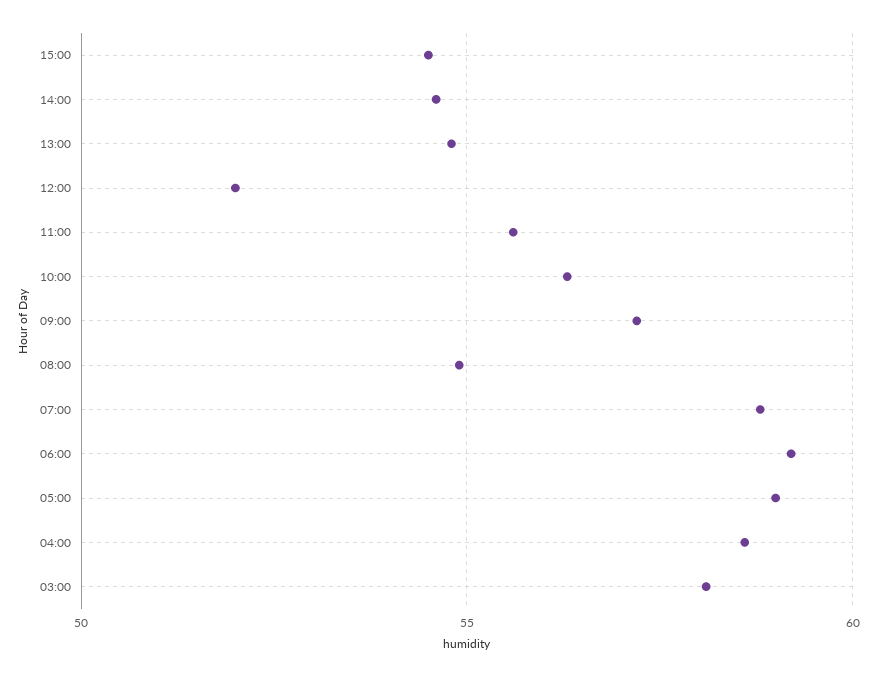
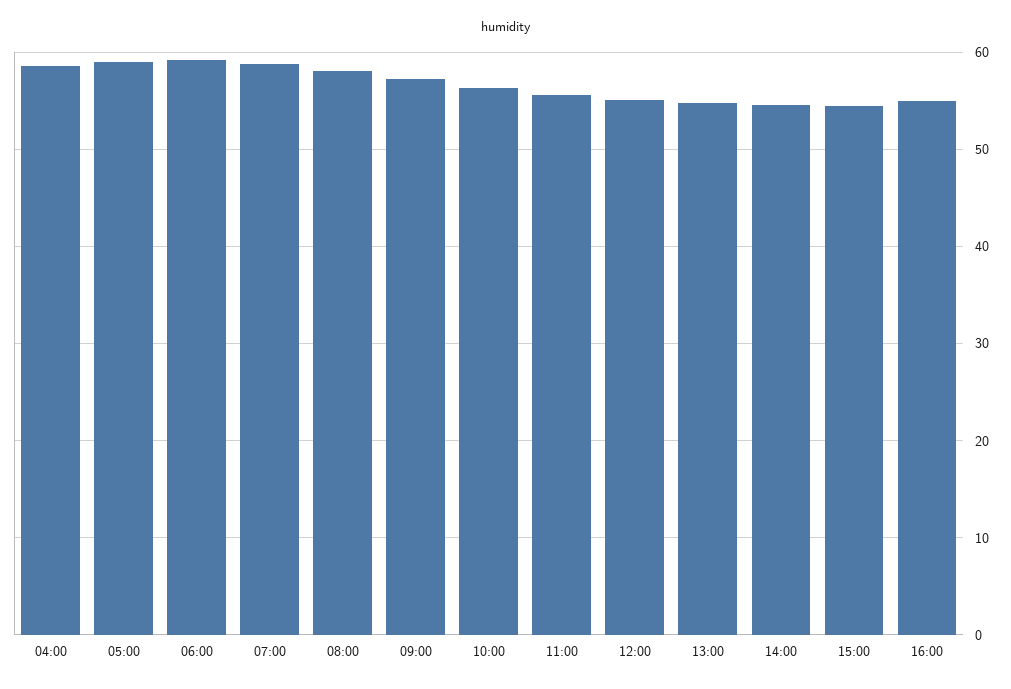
12:00: 52 -> 55
08:00: 55 -> 58
03:00: 58 -> none
16:00: none -> 55

